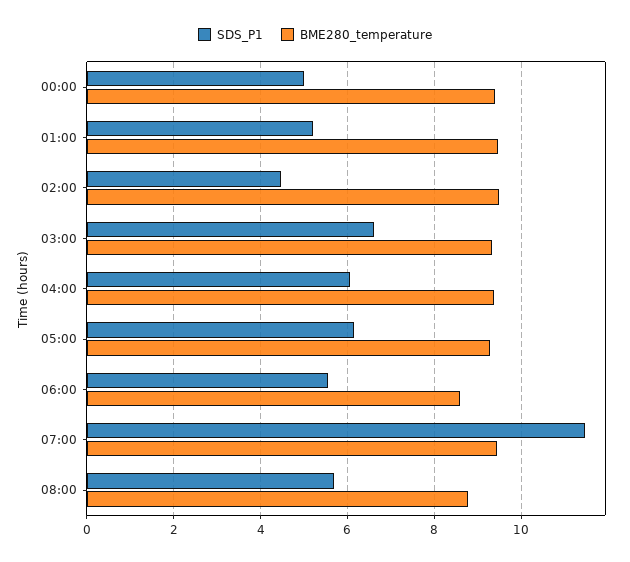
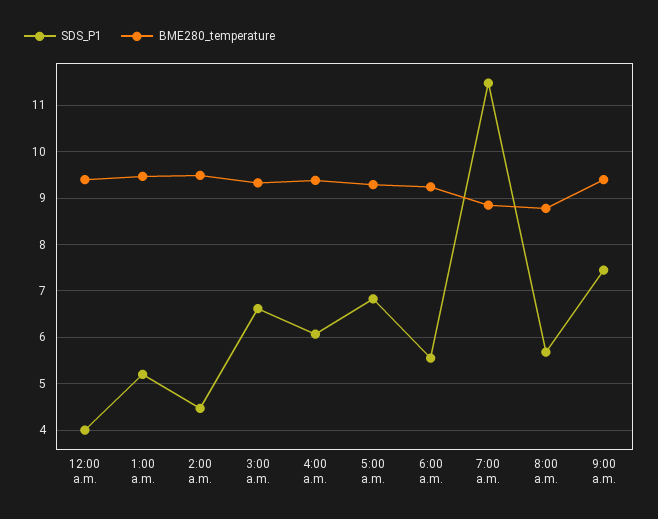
SDS_P1, 00:00: 5 -> 4
SDS_P1, 05:00: 6.2 -> 6.8
BME280_temperature, 06:00: 8.6 -> 9.2
BME280_temperature, 07:00: 9.4 -> 8.8
SDS_P1, 9:00 a.m.: none -> 7.4
BME280_temperature, 9:00 a.m.: none -> 9.4

